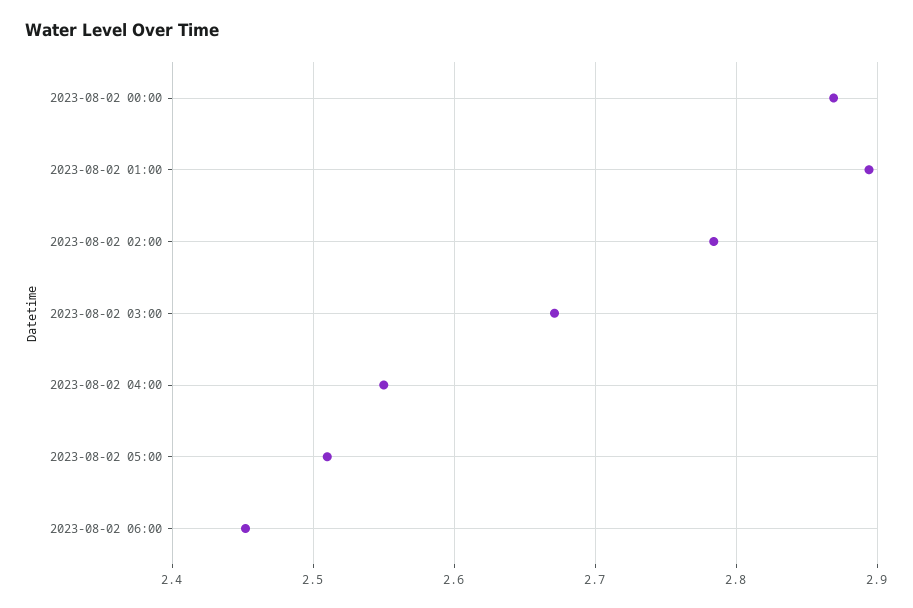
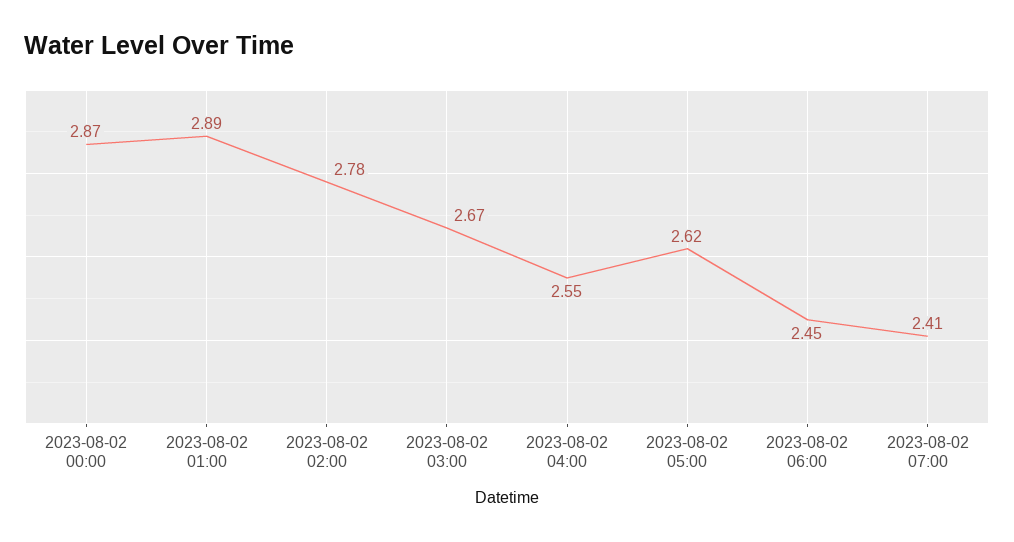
2023-08-02 05:00: 2.51 -> 2.62
2023-08-02 07:00: none -> 2.41

